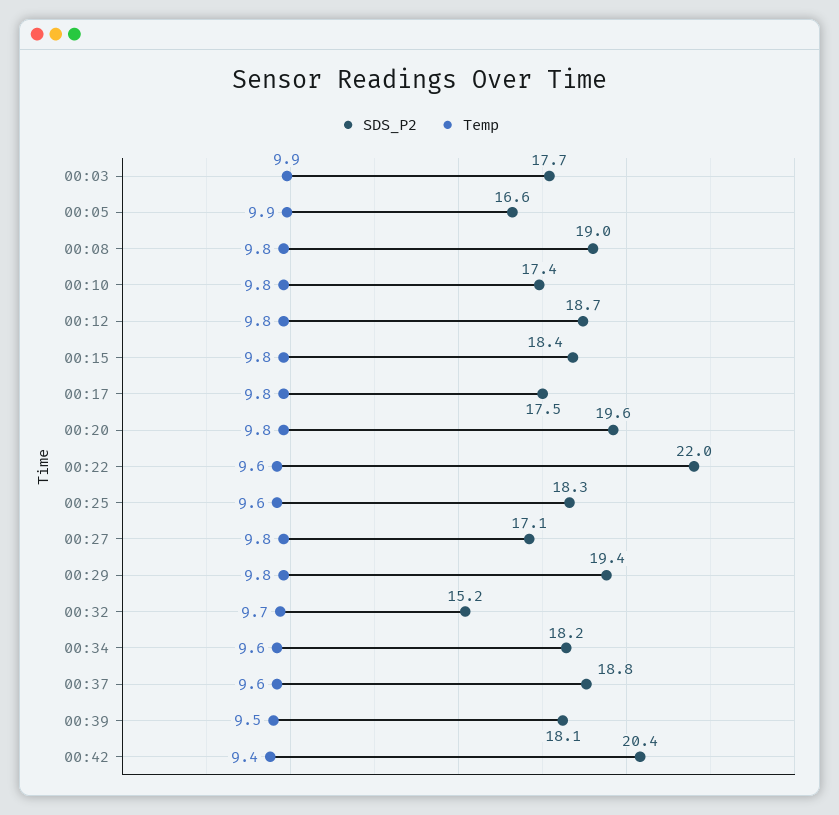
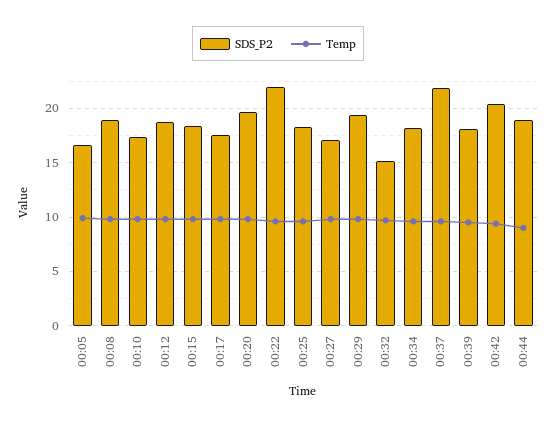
SDS_P2, 00:03: 17.7 -> none
Temp, 00:03: 9.9 -> none
SDS_P2, 00:37: 18.8 -> 22
SDS_P2, 00:44: none -> 19
Temp, 00:44: none -> 9

